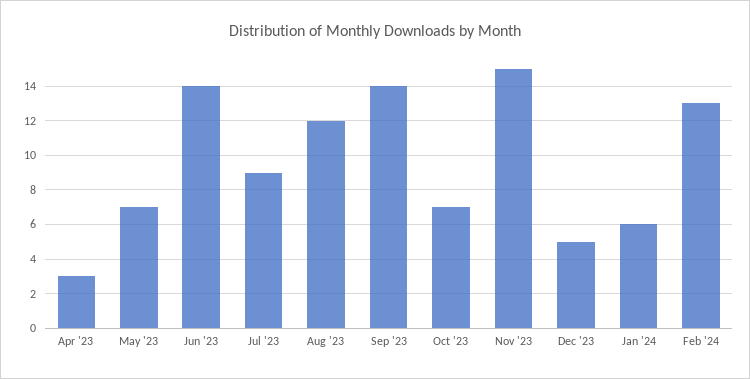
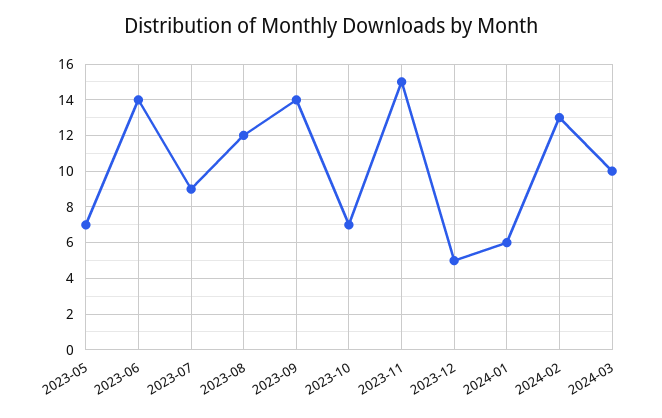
Apr '23: 3 -> none
2024-03: none -> 10

